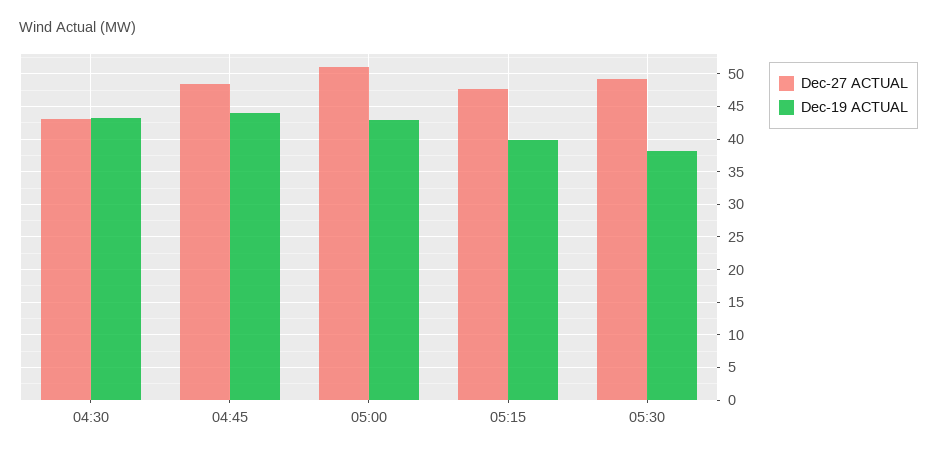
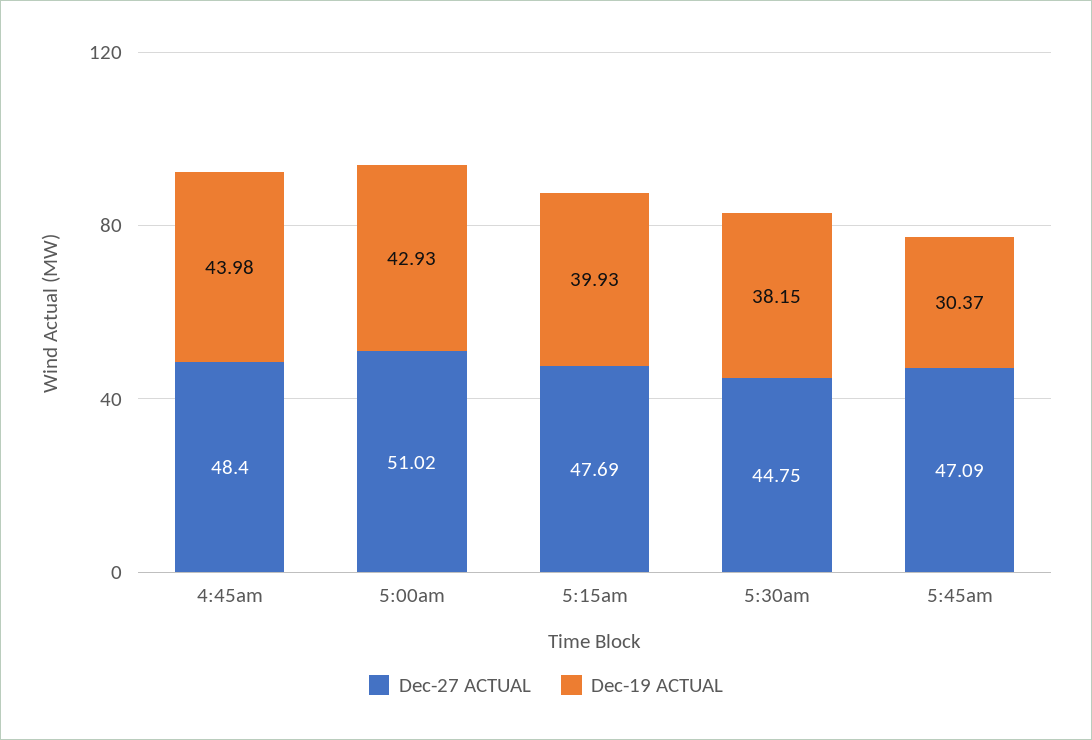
Dec-27 ACTUAL, 04:30: 43 -> none
Dec-19 ACTUAL, 04:30: 43 -> none
Dec-27 ACTUAL, 05:30: 49 -> 44.75
Dec-27 ACTUAL, 5:45am: none -> 47.09
Dec-19 ACTUAL, 5:45am: none -> 30.37

